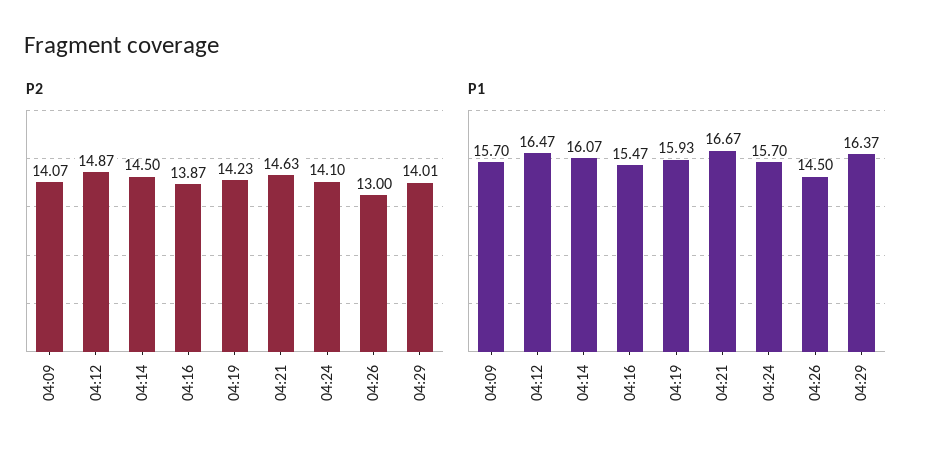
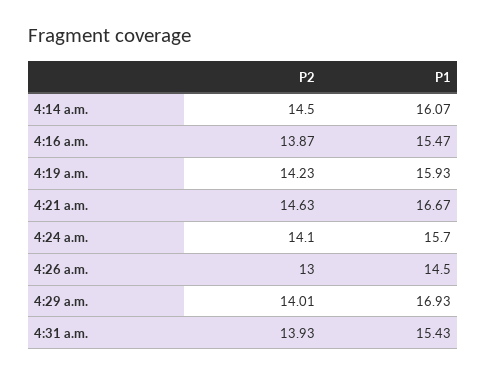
P2, 04:09: 14.07 -> none
P2, 04:12: 14.87 -> none
P1, 04:09: 15.7 -> none
P1, 04:12: 16.47 -> none
P1, 04:29: 16.37 -> 16.93
P2, 4:31 a.m.: none -> 13.93
P1, 4:31 a.m.: none -> 15.43

